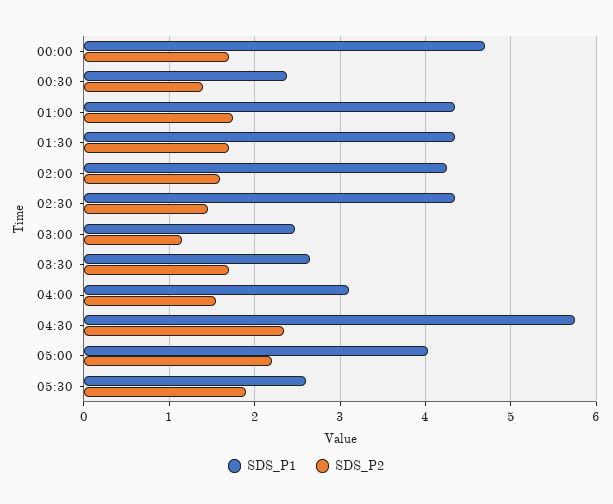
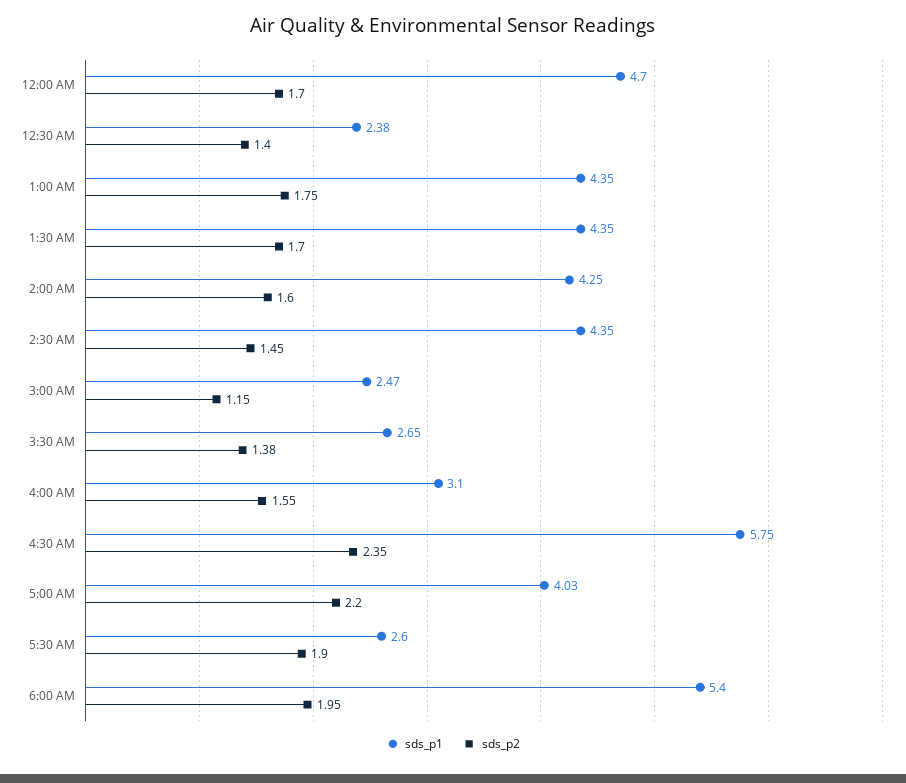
SDS_P2, 03:30: 1.7 -> 1.38
SDS_P1, 6:00 AM: none -> 5.4
SDS_P2, 6:00 AM: none -> 1.95

